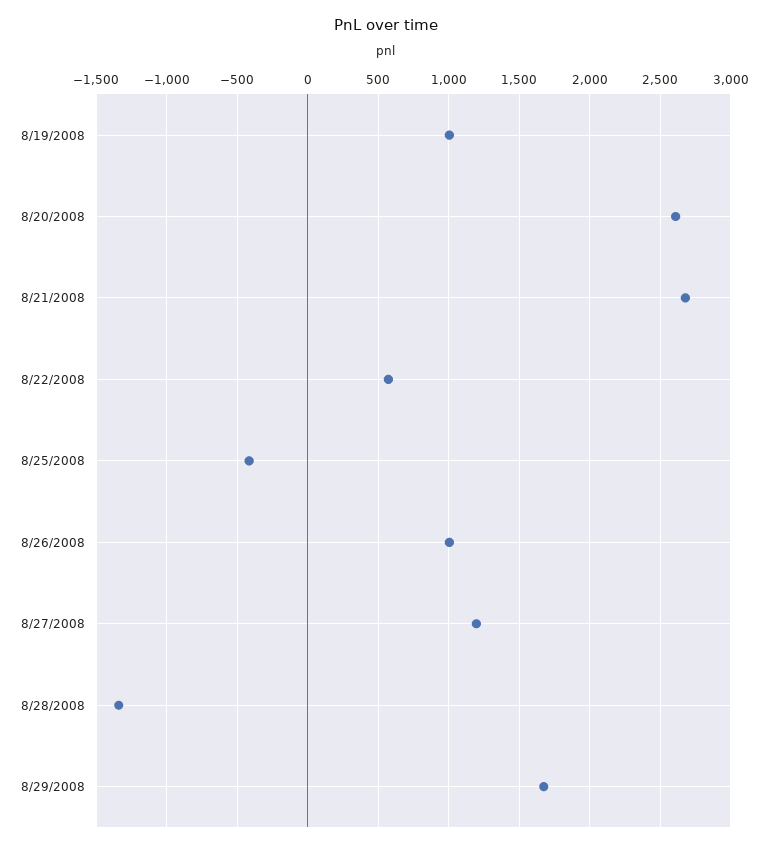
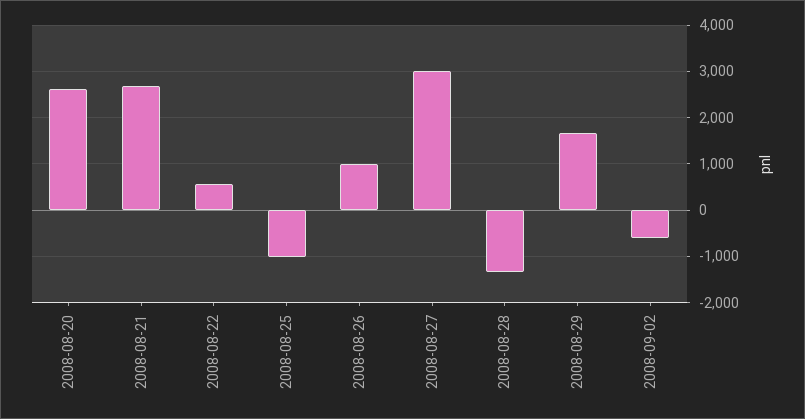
8/19/2008: 1000 -> none
8/25/2008: -400 -> -1000
8/27/2008: 1200 -> 3000
2008-09-02: none -> -600

